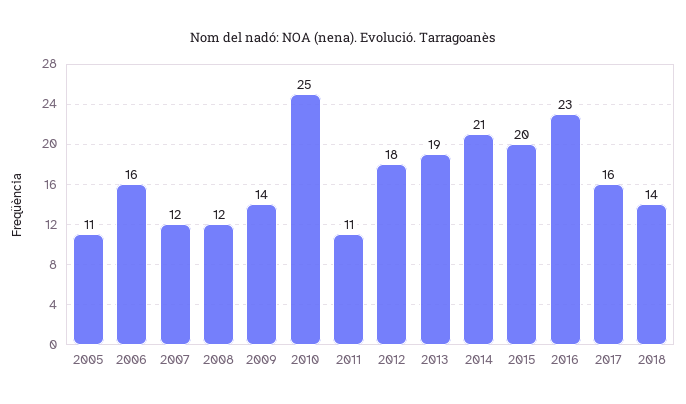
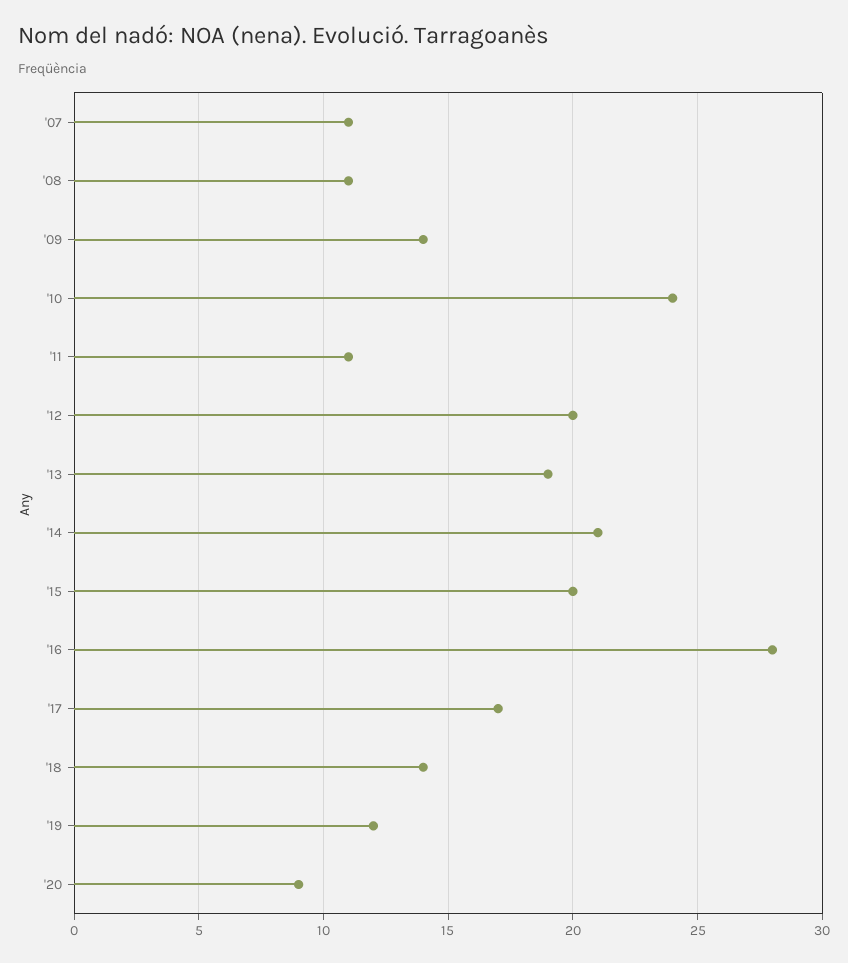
2005: 11 -> none
2006: 16 -> none
2007: 12 -> 11
2008: 12 -> 11
2010: 25 -> 24
2012: 18 -> 20
2016: 23 -> 28
2017: 16 -> 17
'19: none -> 12
'20: none -> 9

